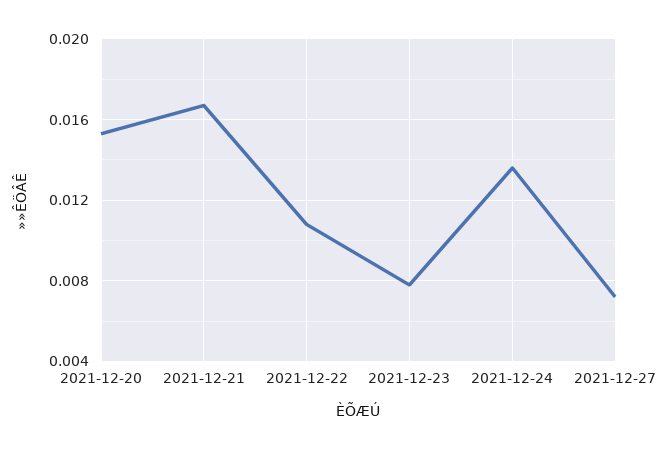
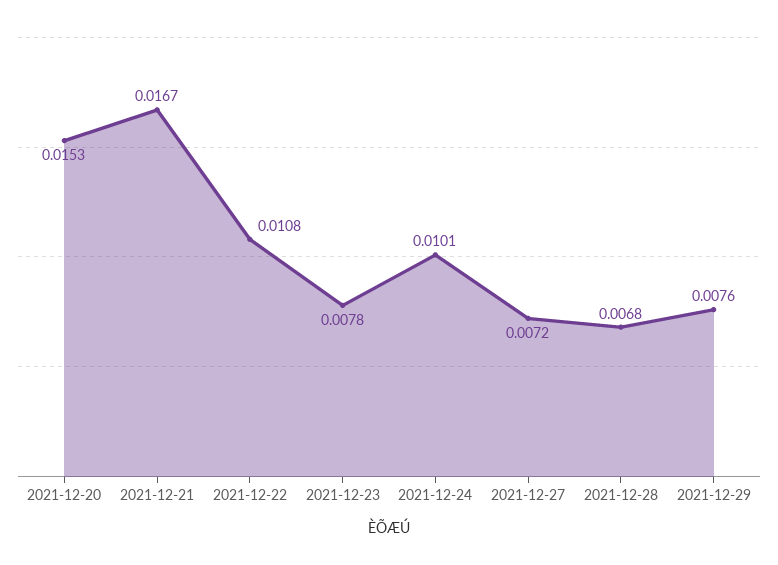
2021-12-24: 0.0135 -> 0.0101
2021-12-28: none -> 0.0068
2021-12-29: none -> 0.0076

